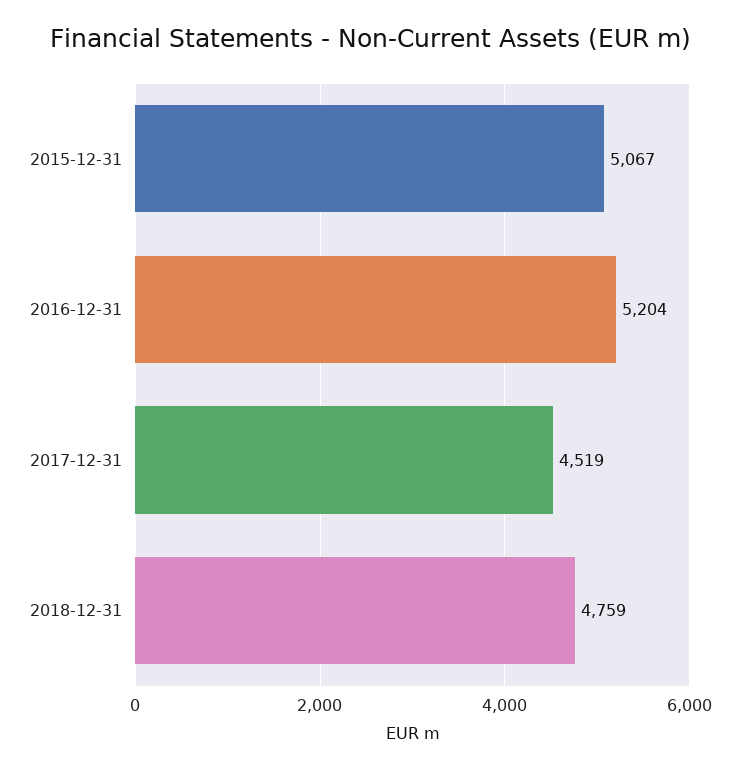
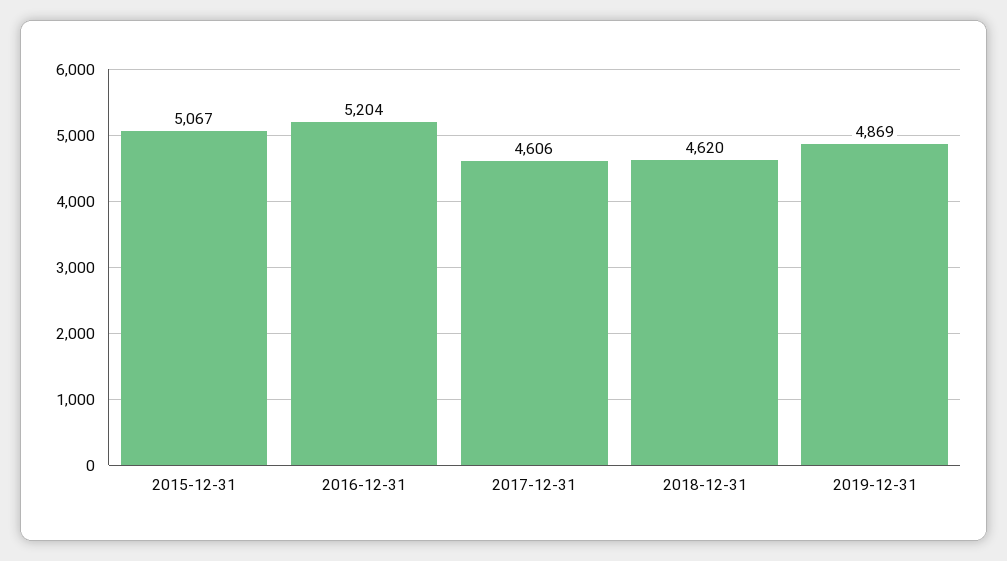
2017-12-31: 4519 -> 4606
2018-12-31: 4759 -> 4620
2019-12-31: none -> 4869

